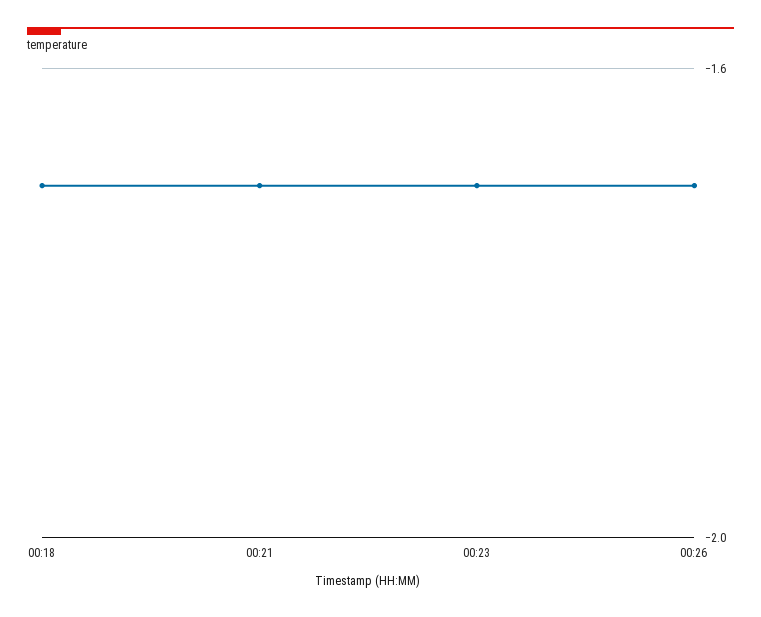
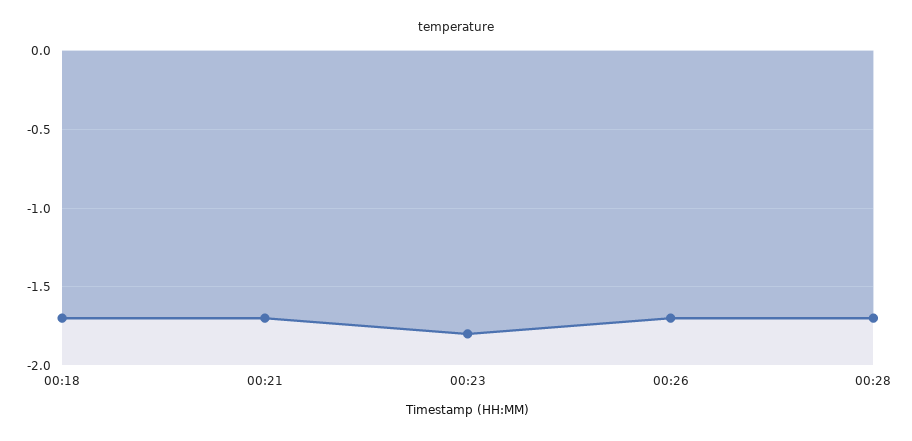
00:23: -1.7 -> -1.8
00:28: none -> -1.7

